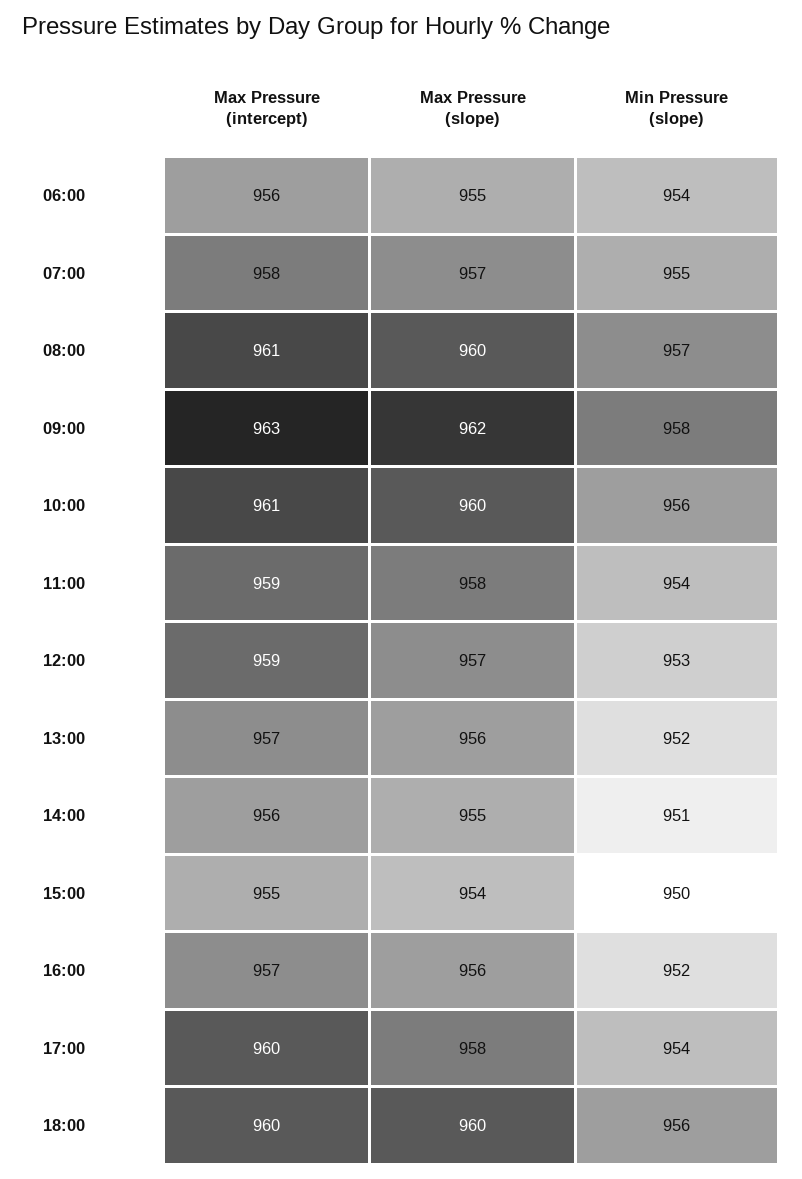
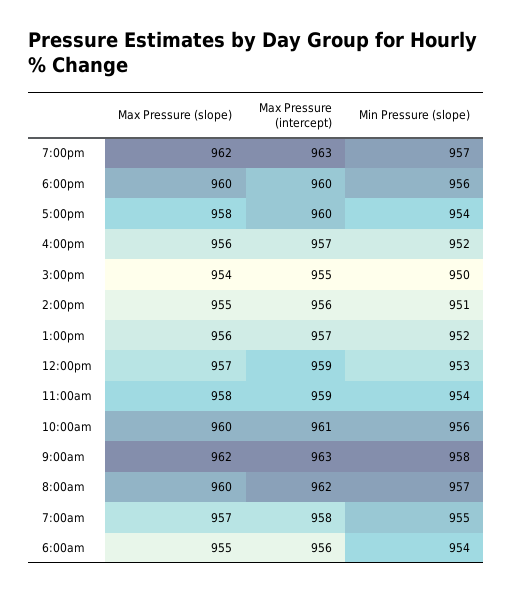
Max Pressure (intercept), 08:00: 961 -> 962
Max Pressure (slope), 7:00pm: none -> 962
Max Pressure (intercept), 7:00pm: none -> 963
Min Pressure (slope), 7:00pm: none -> 957

